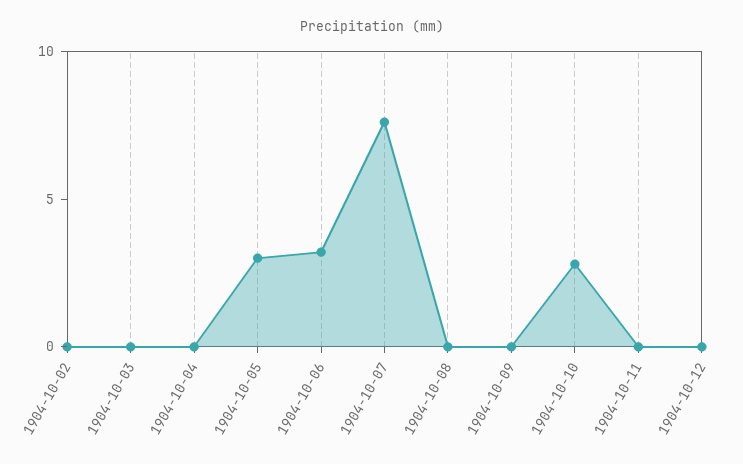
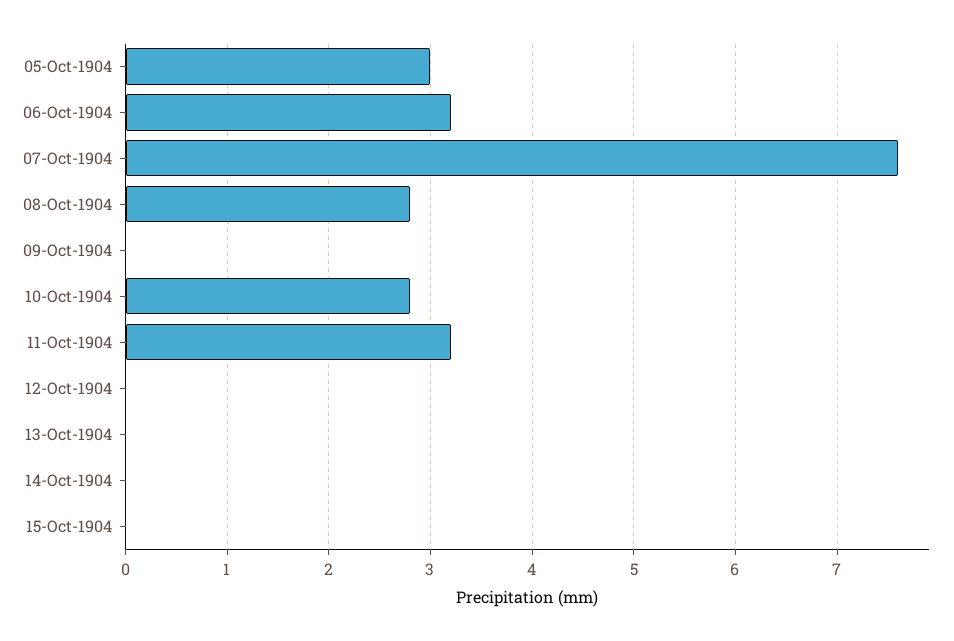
1904-10-02: 0 -> none
1904-10-03: 0 -> none
1904-10-04: 0 -> none
1904-10-08: 0 -> 2.8
1904-10-11: 0 -> 3.2
13-Oct-1904: none -> 0
14-Oct-1904: none -> 0
15-Oct-1904: none -> 0

